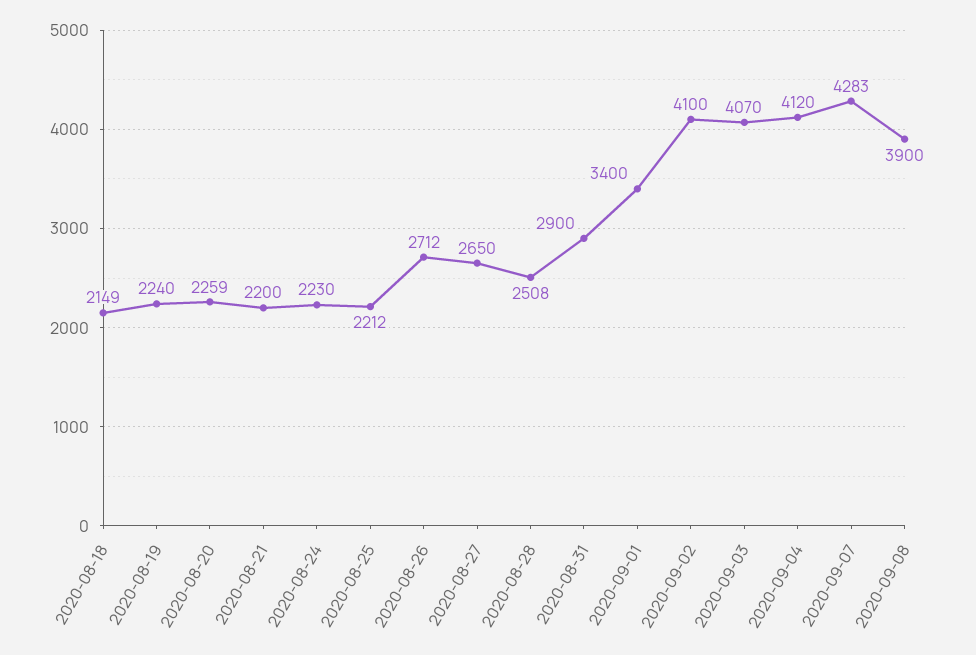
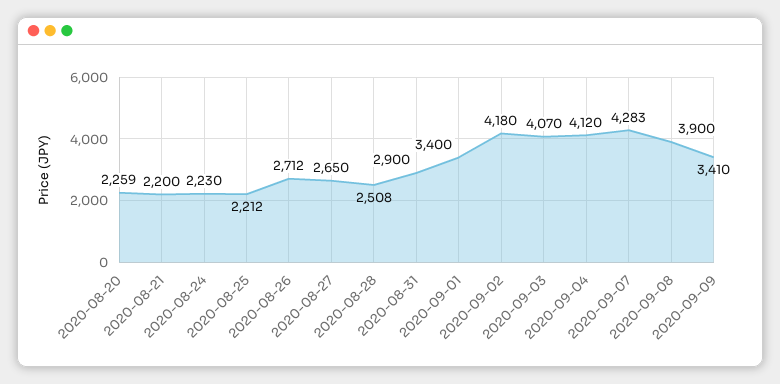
2020-08-18: 2149 -> none
2020-08-19: 2240 -> none
2020-09-02: 4100 -> 4180
2020-09-09: none -> 3410

